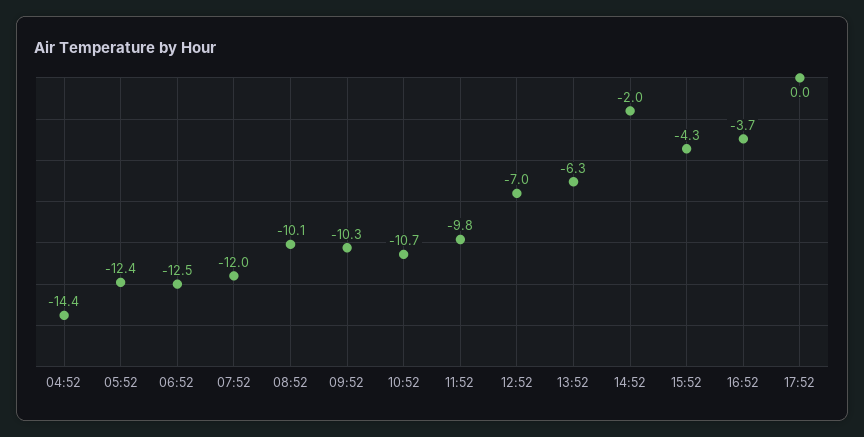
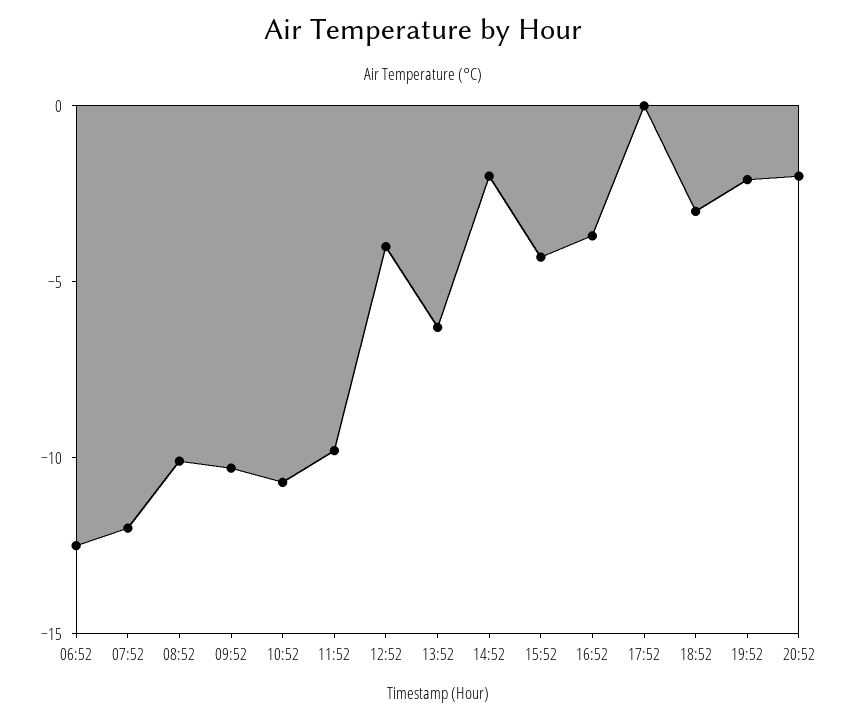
04:52: -14.4 -> none
05:52: -12.4 -> none
12:52: -7 -> -4
18:52: none -> -3
19:52: none -> -2
20:52: none -> -2

